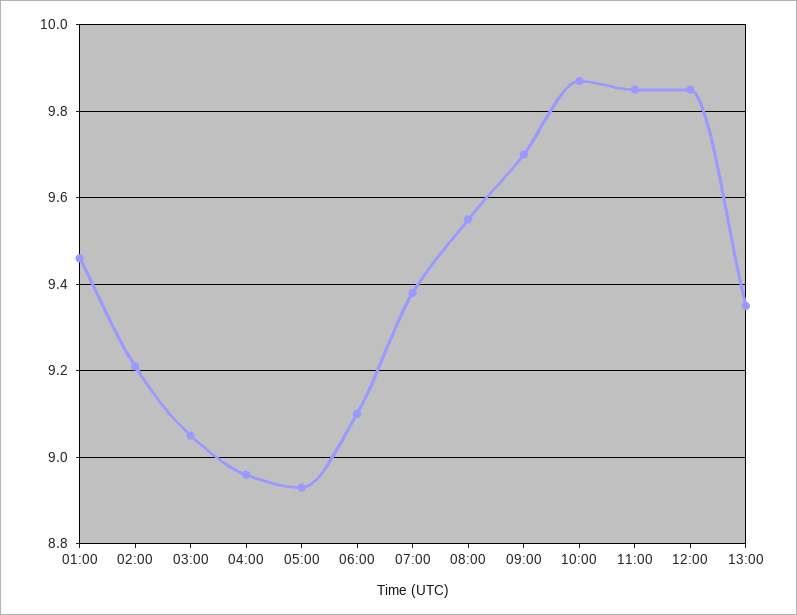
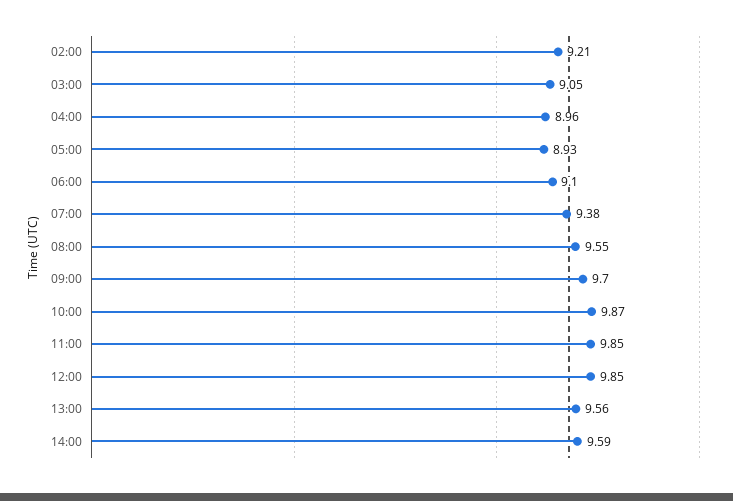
01:00: 9.45 -> none
13:00: 9.35 -> 9.56
14:00: none -> 9.59

